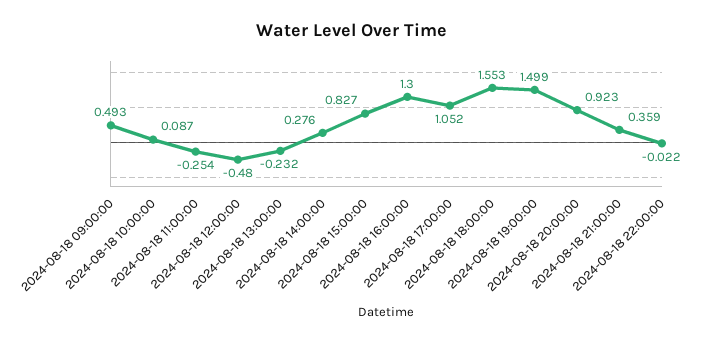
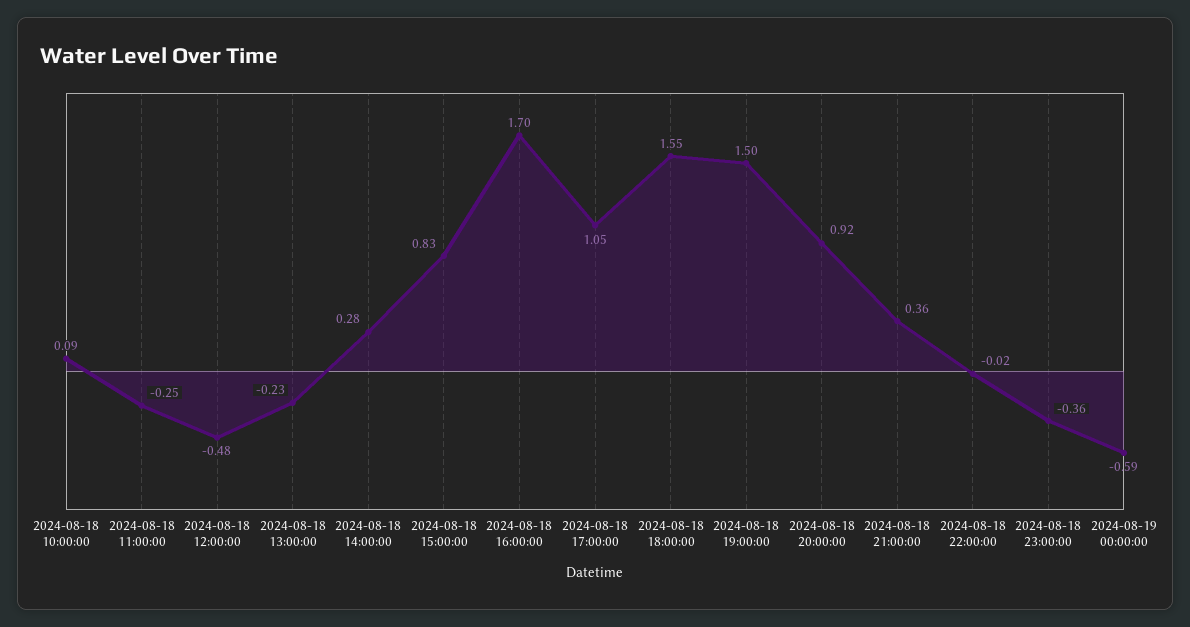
2024-08-18 09:00:00: 0.493 -> none
2024-08-18 16:00:00: 1.3 -> 1.7
2024-08-18 23:00:00: none -> -0.36
2024-08-19 00:00:00: none -> -0.59

